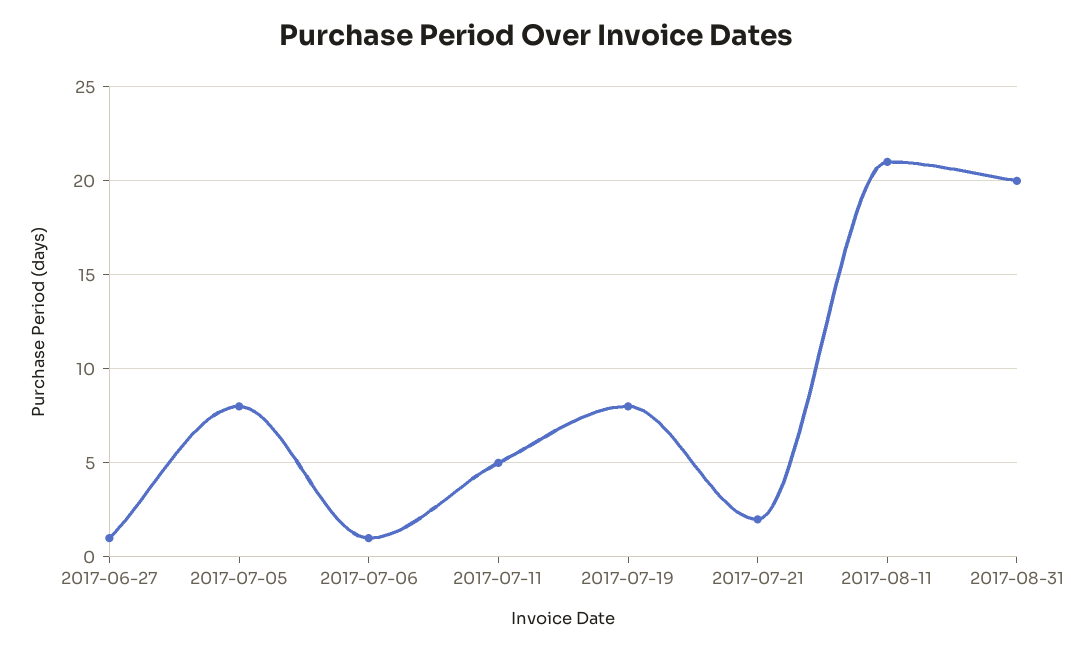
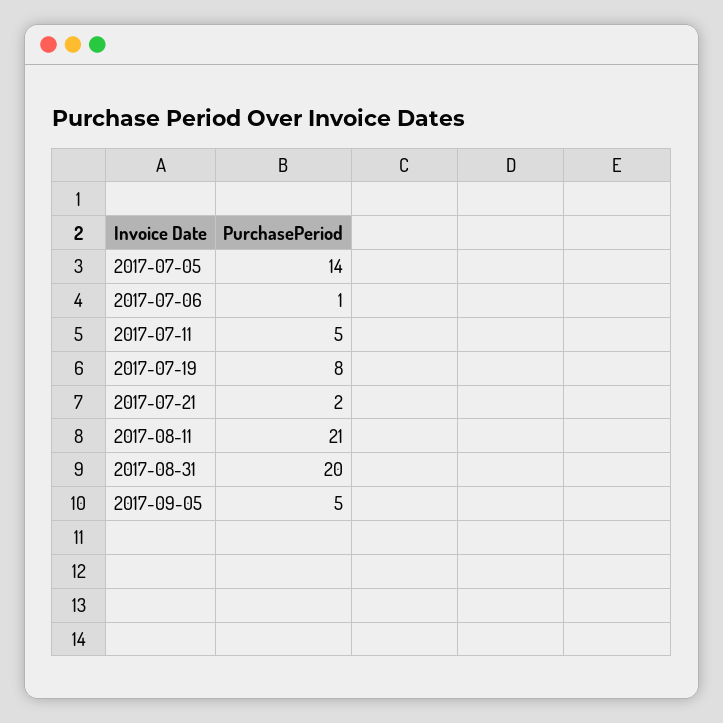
2017-06-27: 1 -> none
2017-07-05: 8 -> 14
2017-09-05: none -> 5

